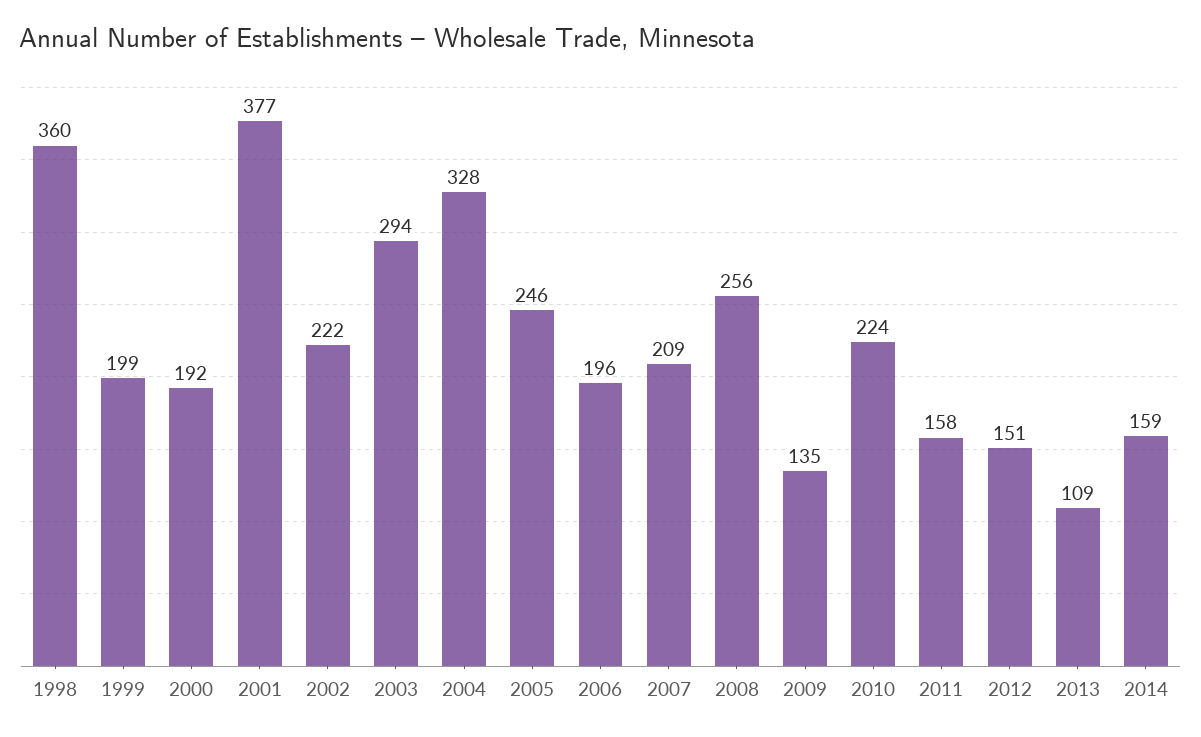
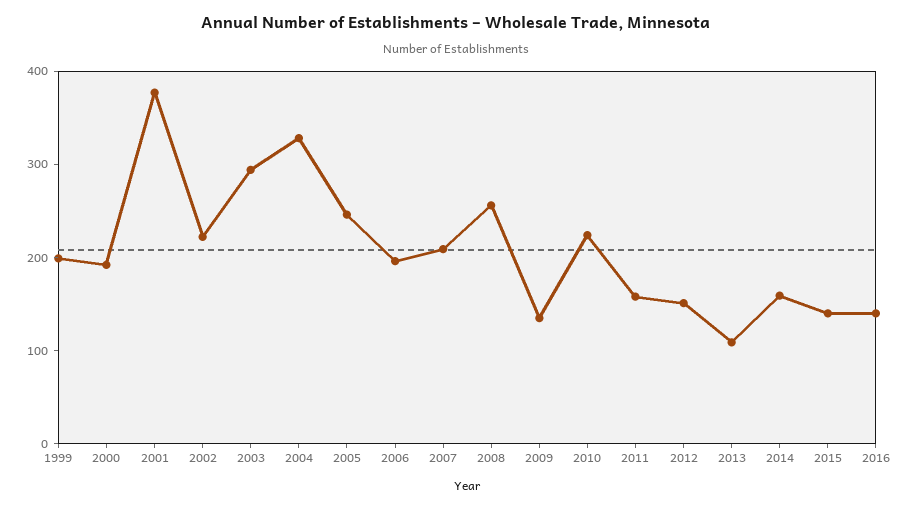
1998: 360 -> none
2015: none -> 140
2016: none -> 140

